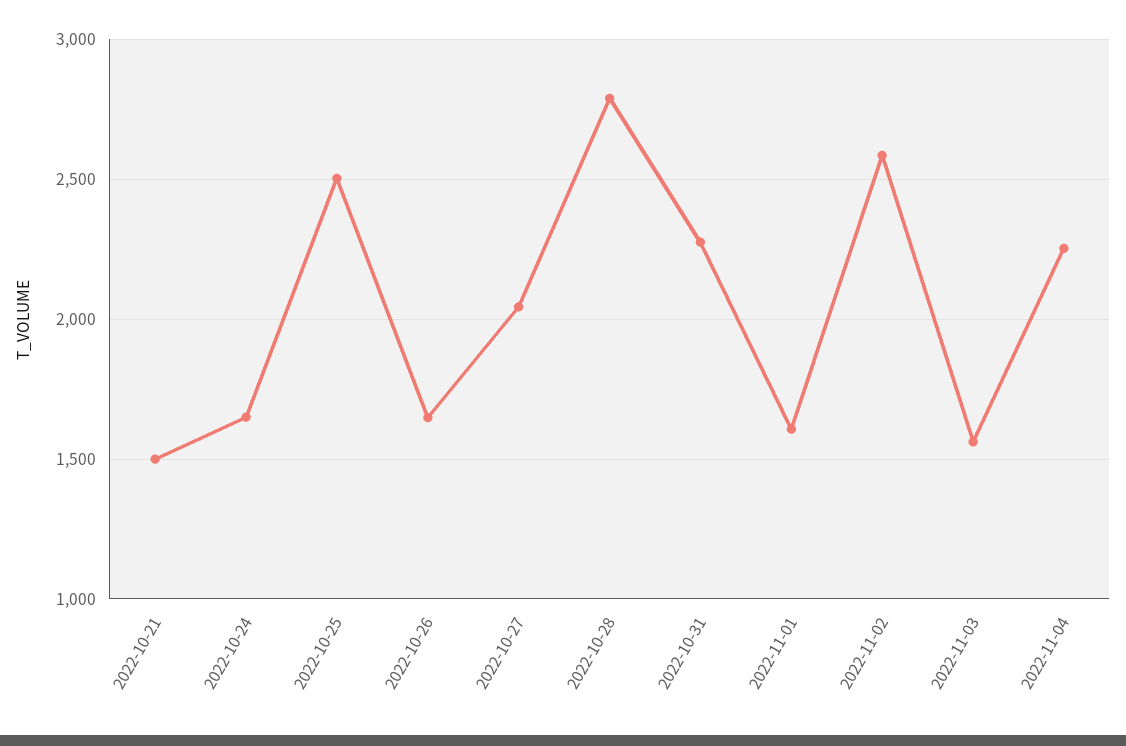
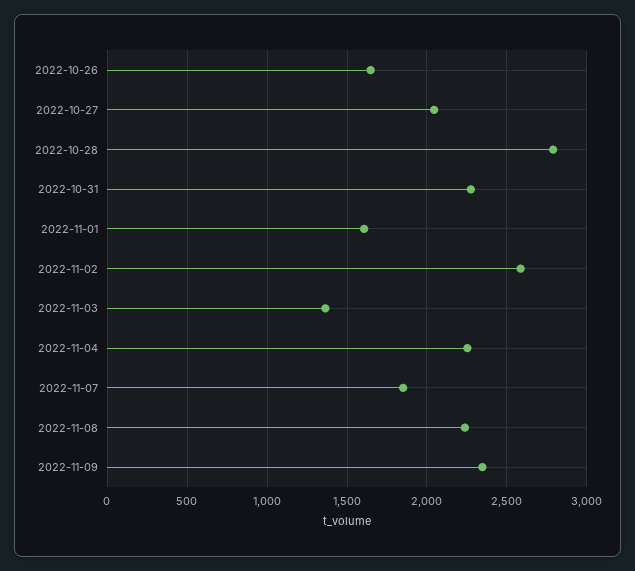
2022-10-21: 1500 -> none
2022-10-24: 1650 -> none
2022-10-25: 2500 -> none
2022-11-03: 1550 -> 1350
2022-11-07: none -> 1850
2022-11-08: none -> 2250
2022-11-09: none -> 2350

